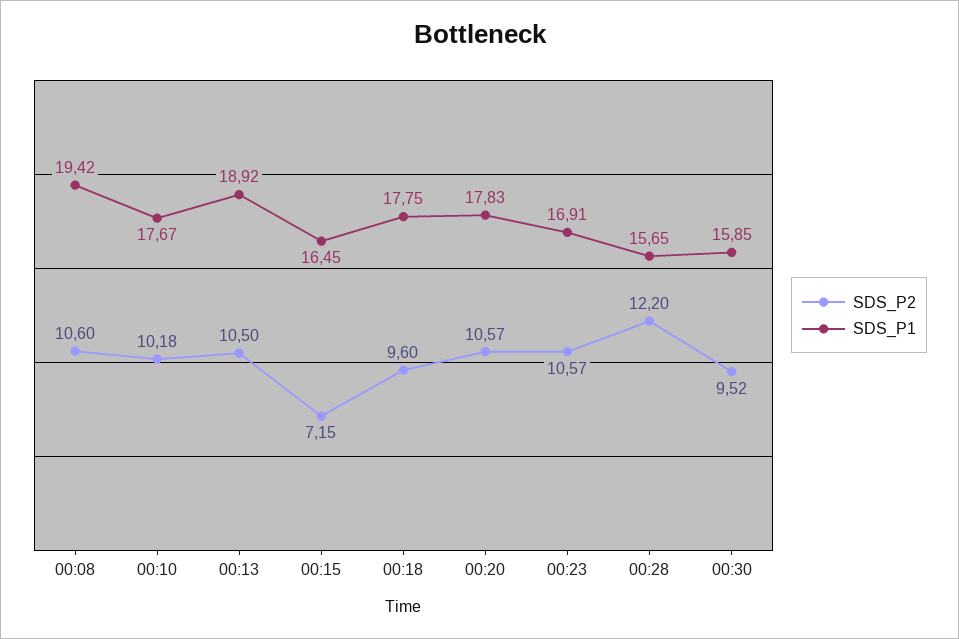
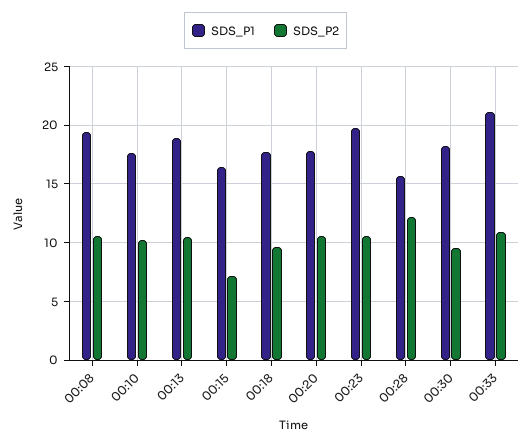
SDS_P1, 00:23: 16.91 -> 20
SDS_P1, 00:30: 15.85 -> 18
SDS_P1, 00:33: none -> 21
SDS_P2, 00:33: none -> 11

